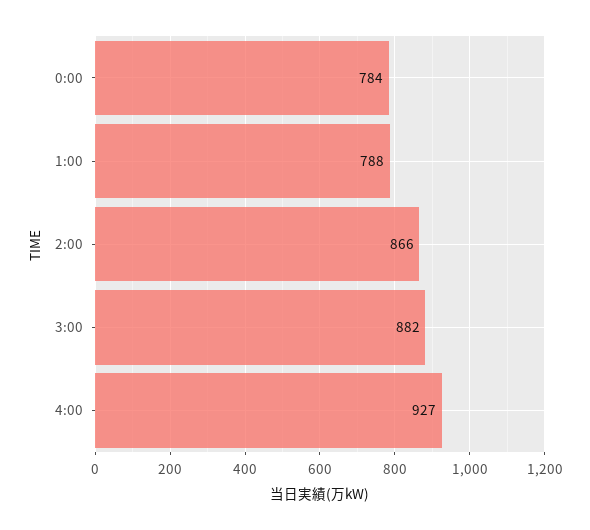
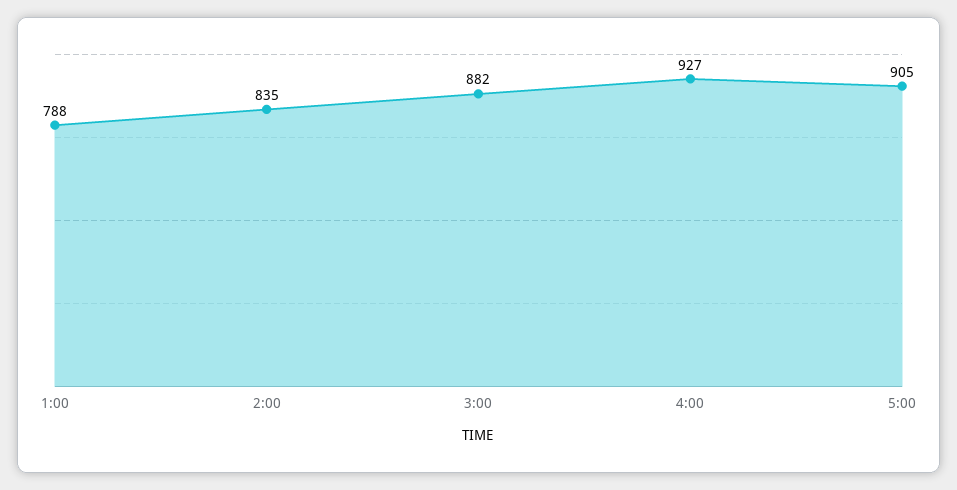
0:00: 784 -> none
2:00: 866 -> 835
5:00: none -> 905

